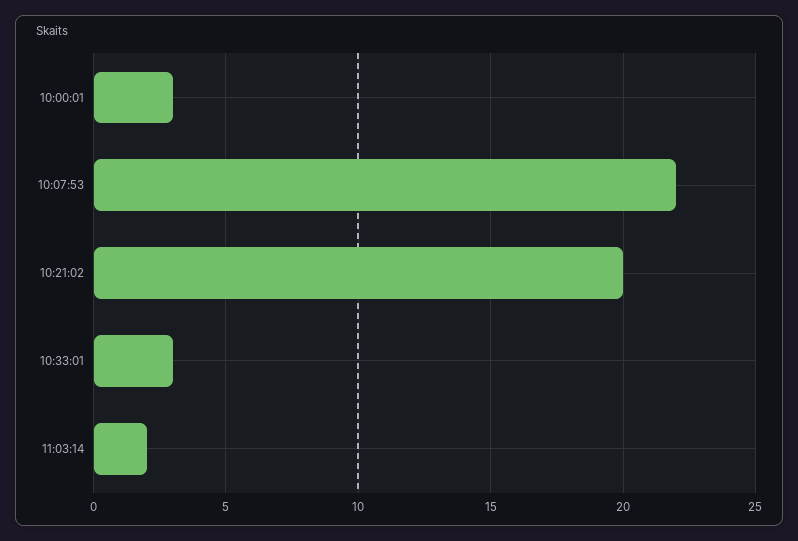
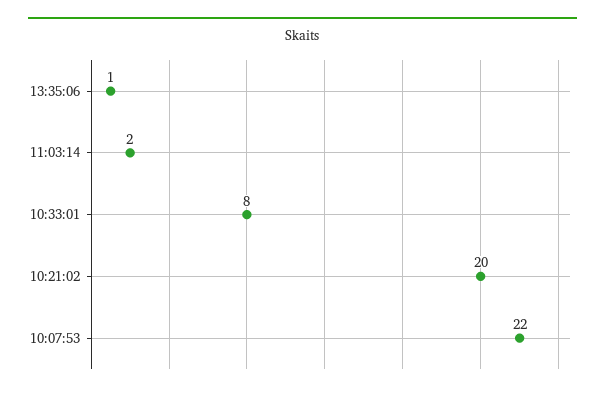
10:00:01: 3 -> none
10:33:01: 3 -> 8
13:35:06: none -> 1

